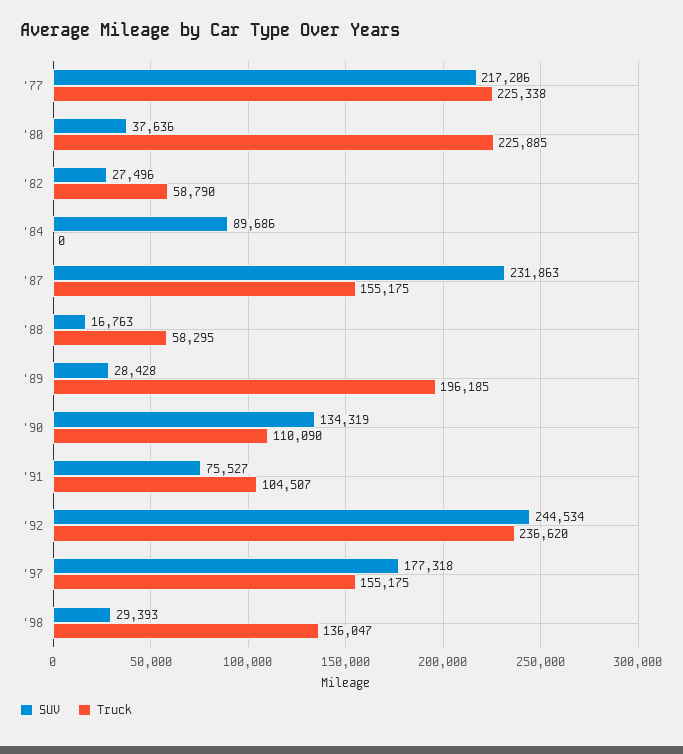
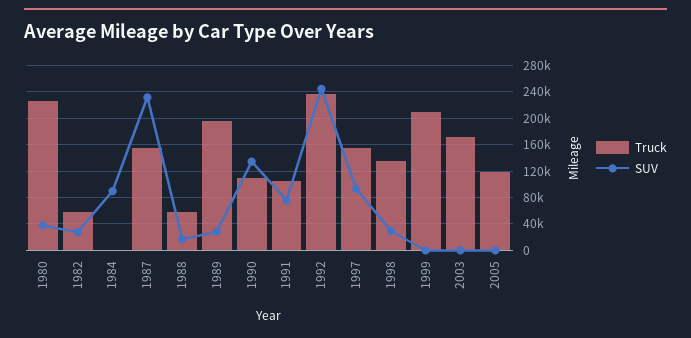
SUV, '77: 217206 -> none
Truck, '77: 225338 -> none
SUV, '97: 177318 -> 90000
Truck, 1999: none -> 210000
SUV, 1999: none -> 0
Truck, 2003: none -> 170000
SUV, 2003: none -> 0
Truck, 2005: none -> 120000
SUV, 2005: none -> 0

